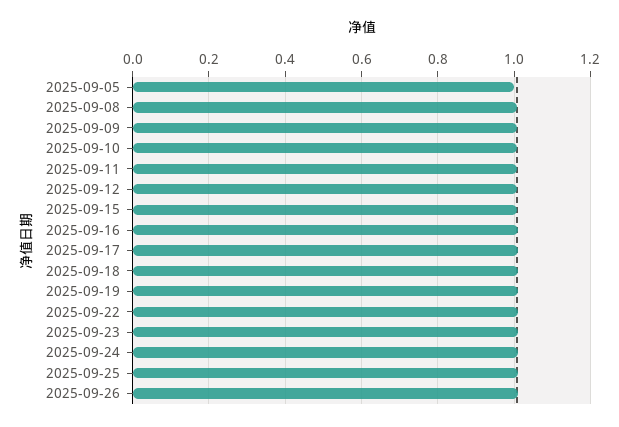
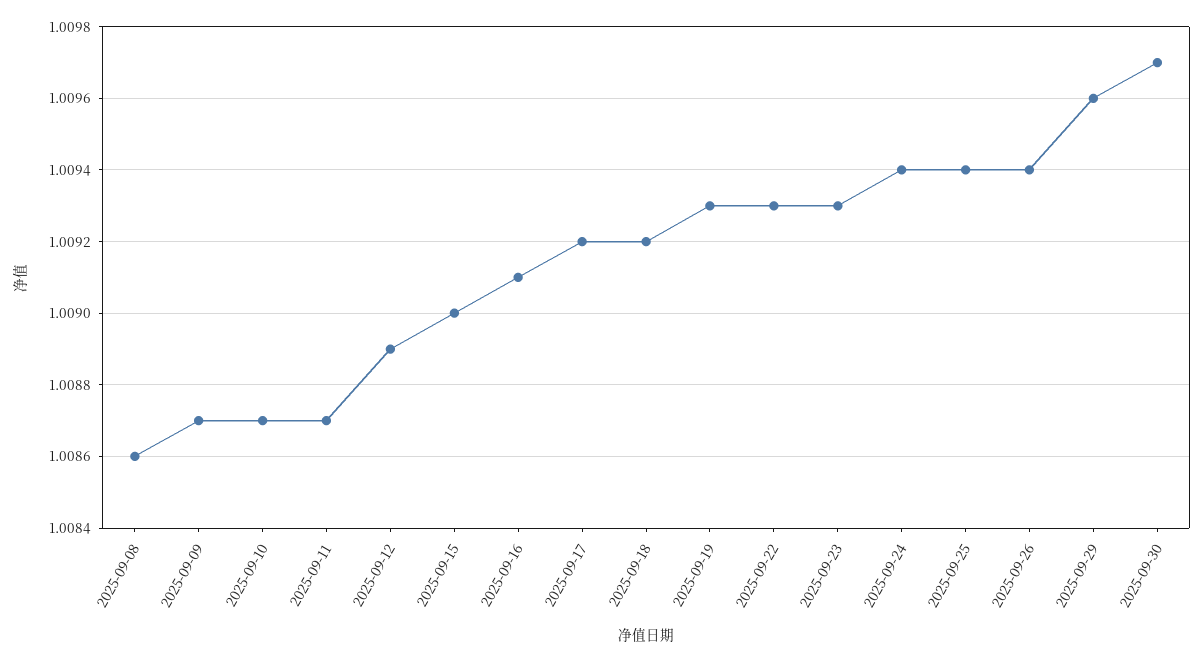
2025-09-05: 1 -> none
2025-09-29: none -> 1.0096
2025-09-30: none -> 1.0097

